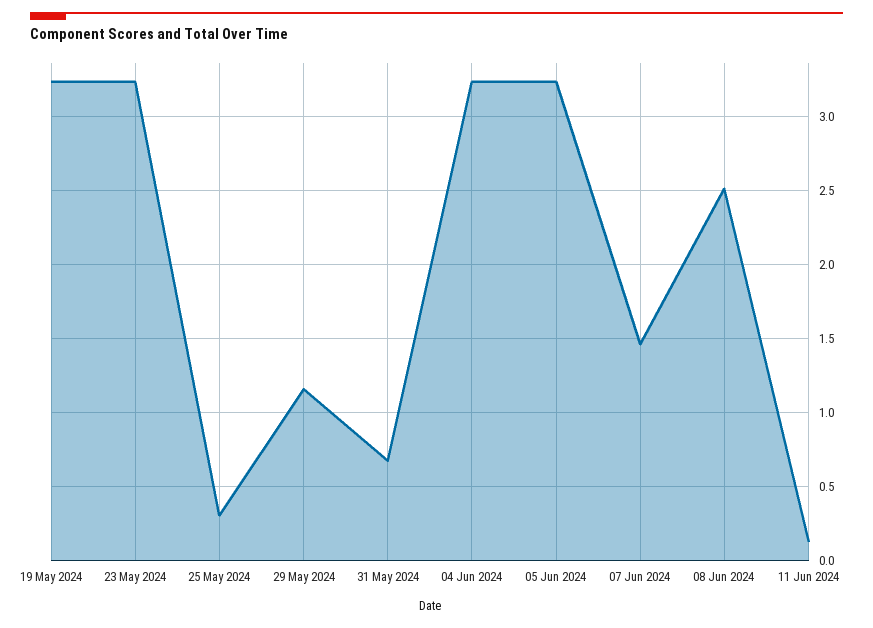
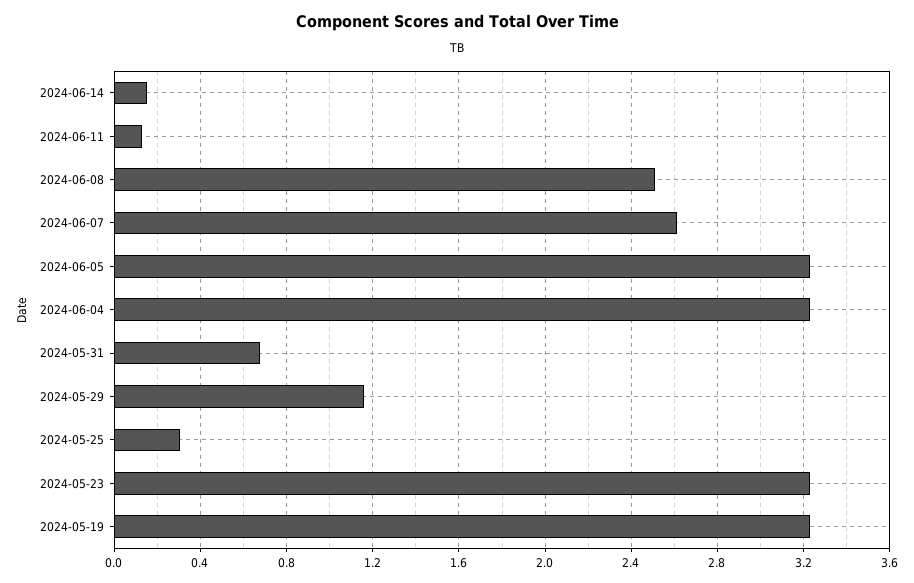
07 Jun 2024: 1.45 -> 2.6
2024-06-14: none -> 0.15

